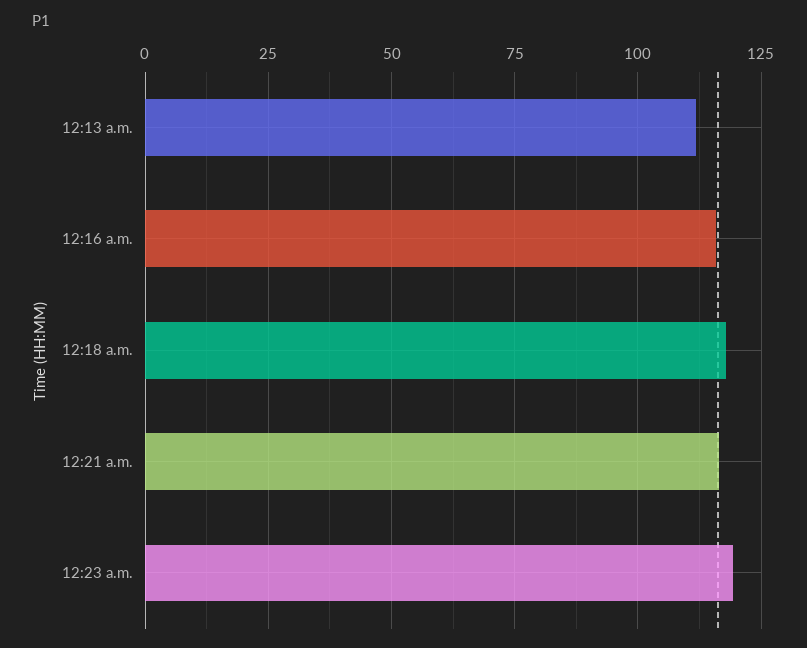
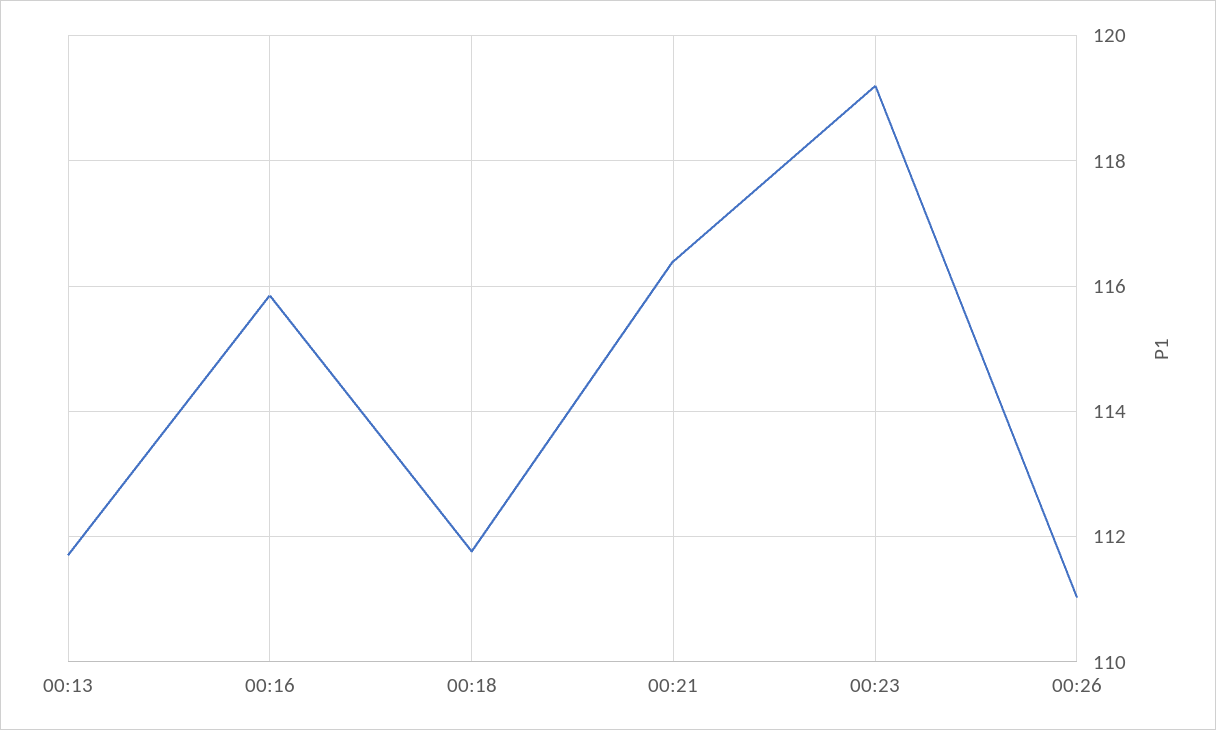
12:18 a.m.: 117.5 -> 111.8
00:26: none -> 111

